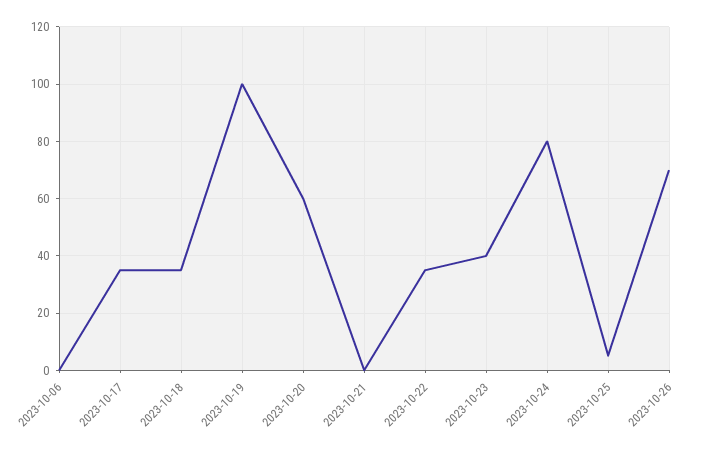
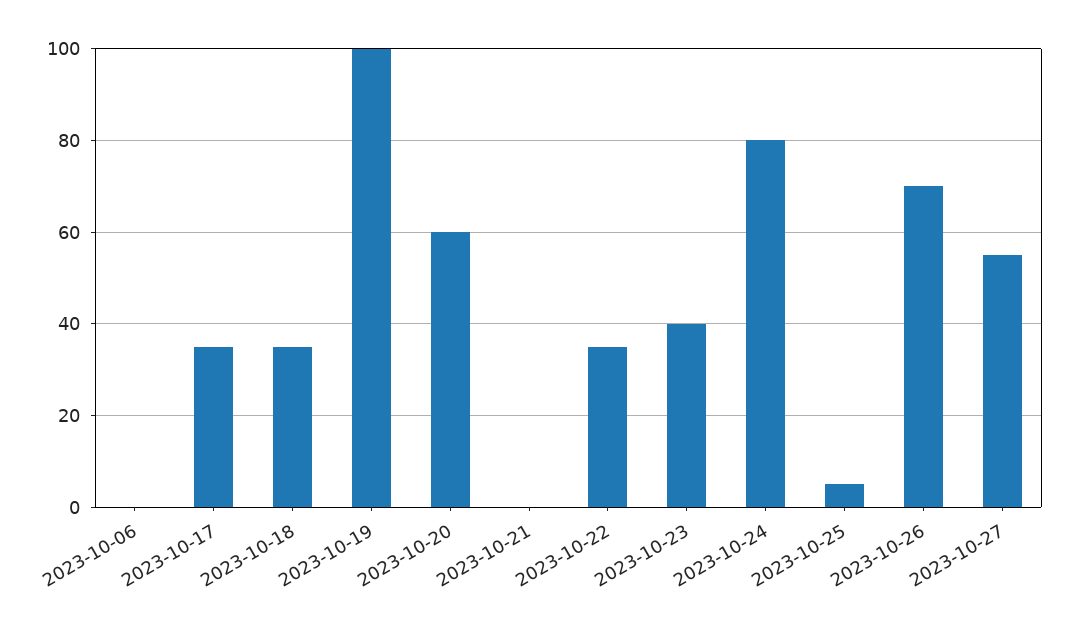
2023-10-27: none -> 55

